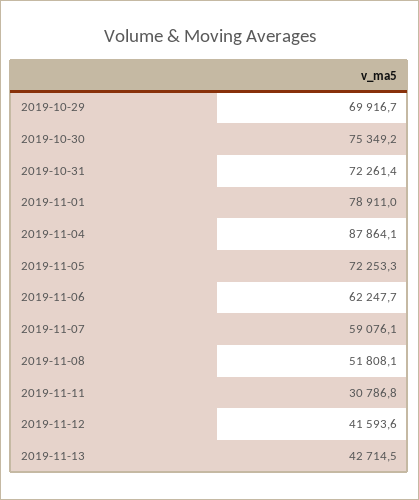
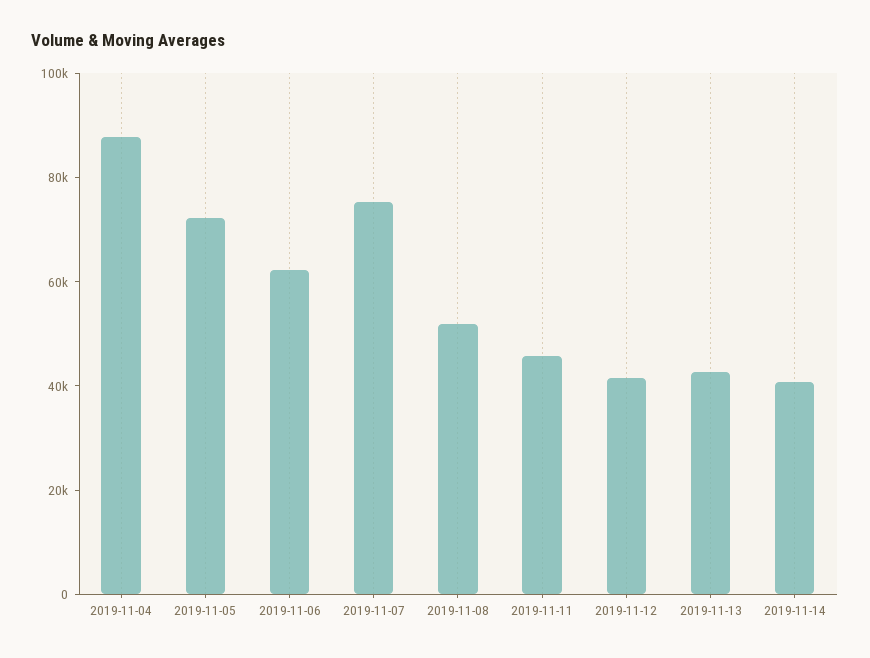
2019-10-29: 69916.7 -> none
2019-10-30: 75349.2 -> none
2019-10-31: 72261.4 -> none
2019-11-01: 78911 -> none
2019-11-07: 59076.1 -> 75000
2019-11-11: 30786.8 -> 45000
2019-11-14: none -> 40000

